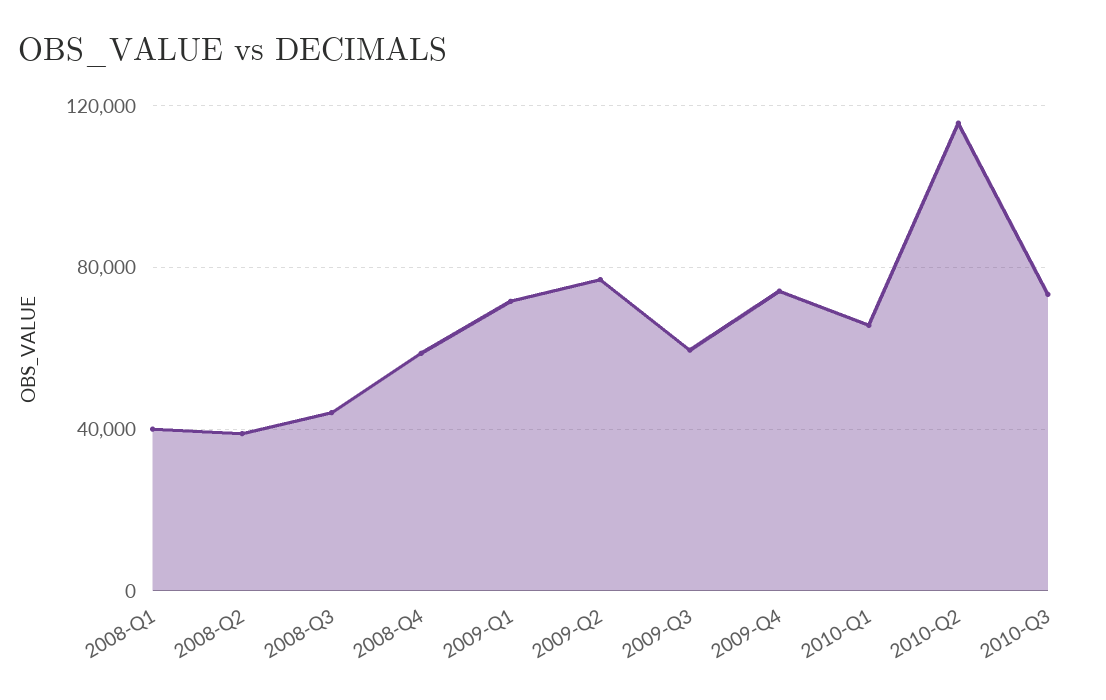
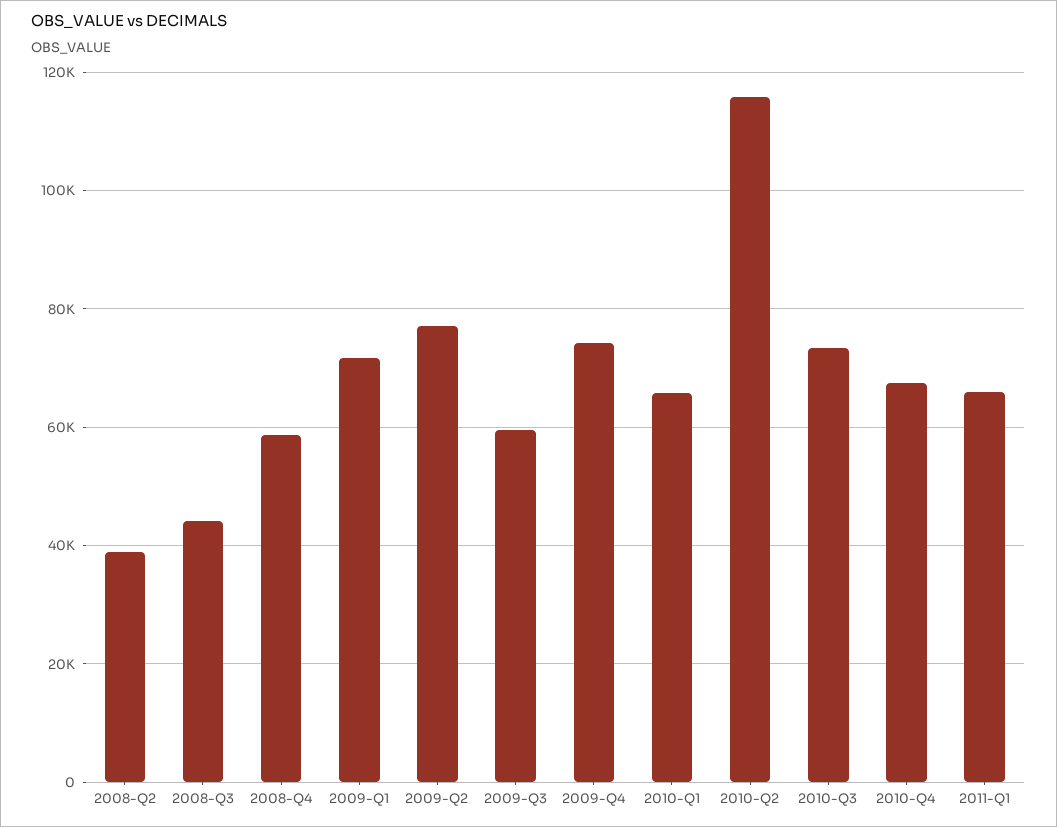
2008-Q1: 40000 -> none
2010-Q4: none -> 68000
2011-Q1: none -> 66000

